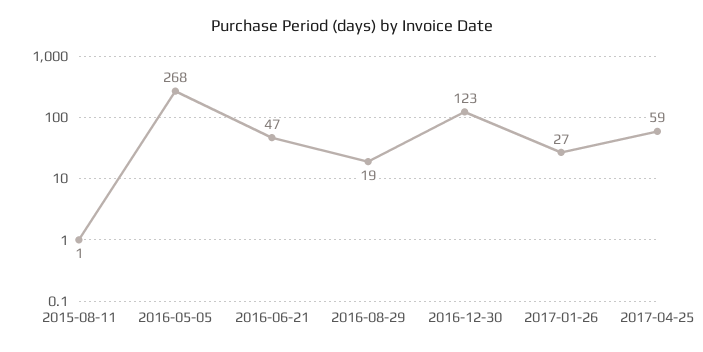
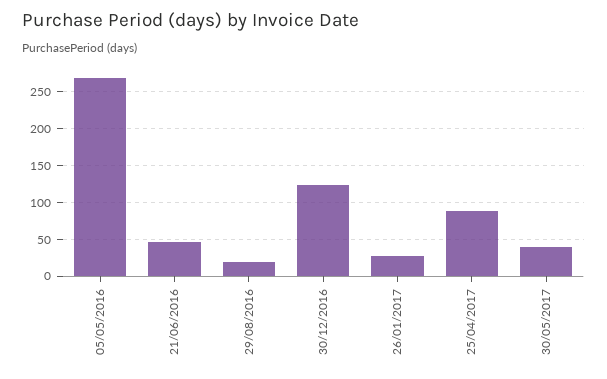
2015-08-11: 1 -> none
2017-04-25: 59 -> 90
30/05/2017: none -> 40

